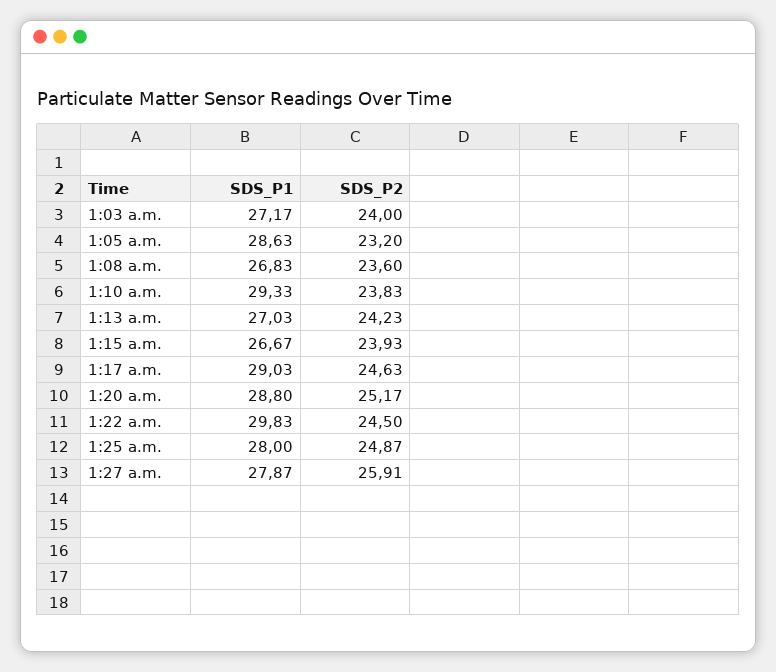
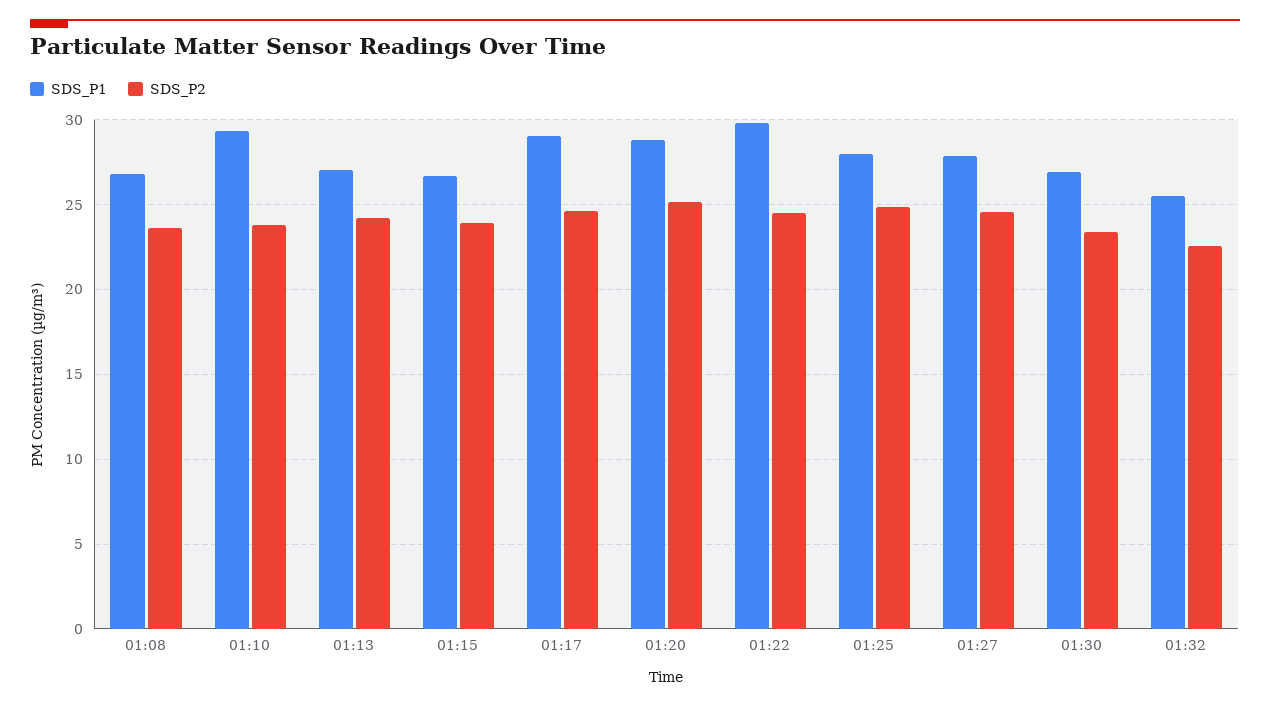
SDS_P1, 1:03 a.m.: 27.17 -> none
SDS_P2, 1:03 a.m.: 24 -> none
SDS_P1, 1:05 a.m.: 28.63 -> none
SDS_P2, 1:05 a.m.: 23.2 -> none
SDS_P2, 1:27 a.m.: 25.91 -> 24.5
SDS_P1, 01:30: none -> 27
SDS_P2, 01:30: none -> 23.5
SDS_P1, 01:32: none -> 25.5
SDS_P2, 01:32: none -> 22.5

